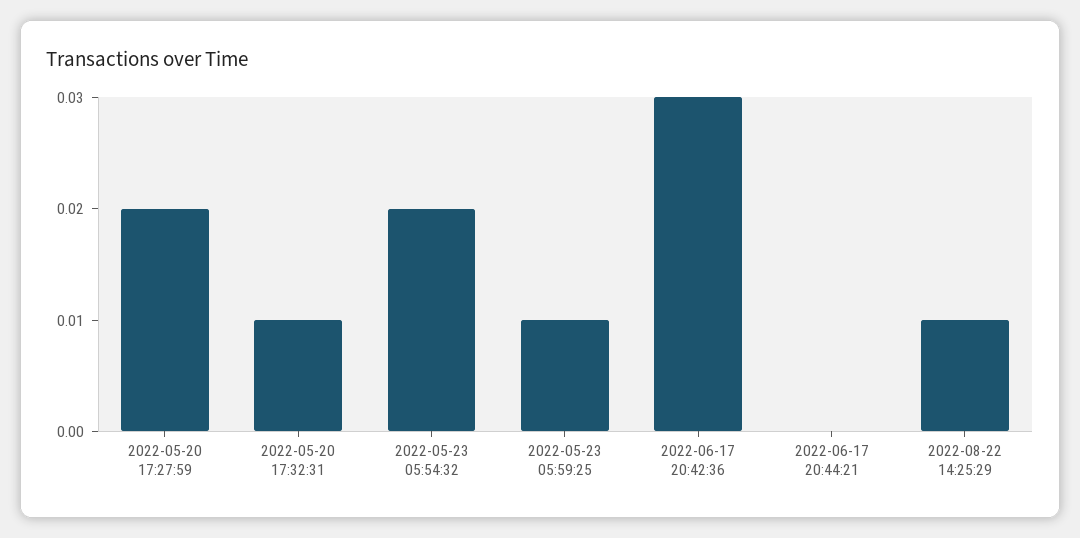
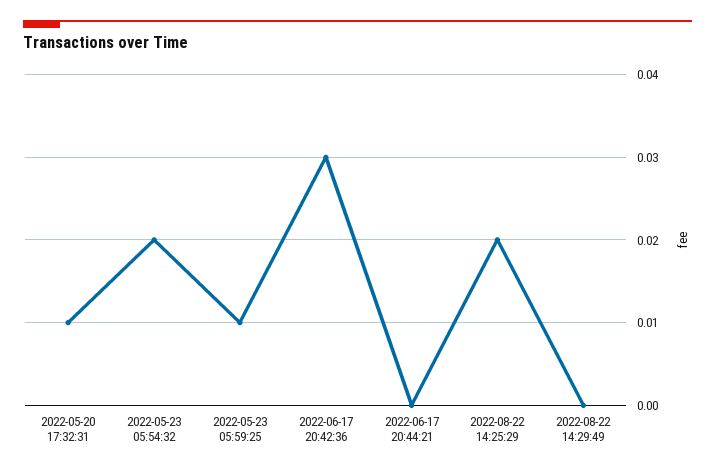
2022-05-20 17:27:59: 0.02 -> none
2022-08-22 14:25:29: 0.01 -> 0.02
2022-08-22 14:29:49: none -> 0

